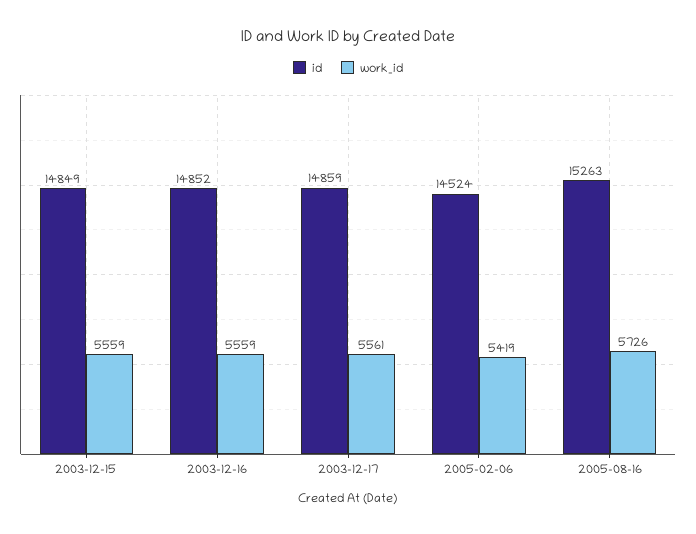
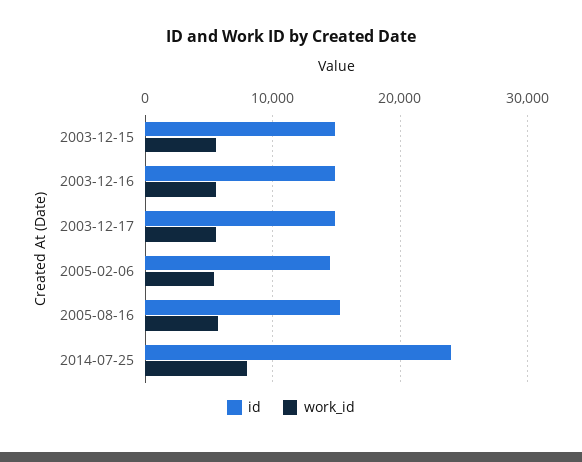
id, 2014-07-25: none -> 24000
work_id, 2014-07-25: none -> 8000

